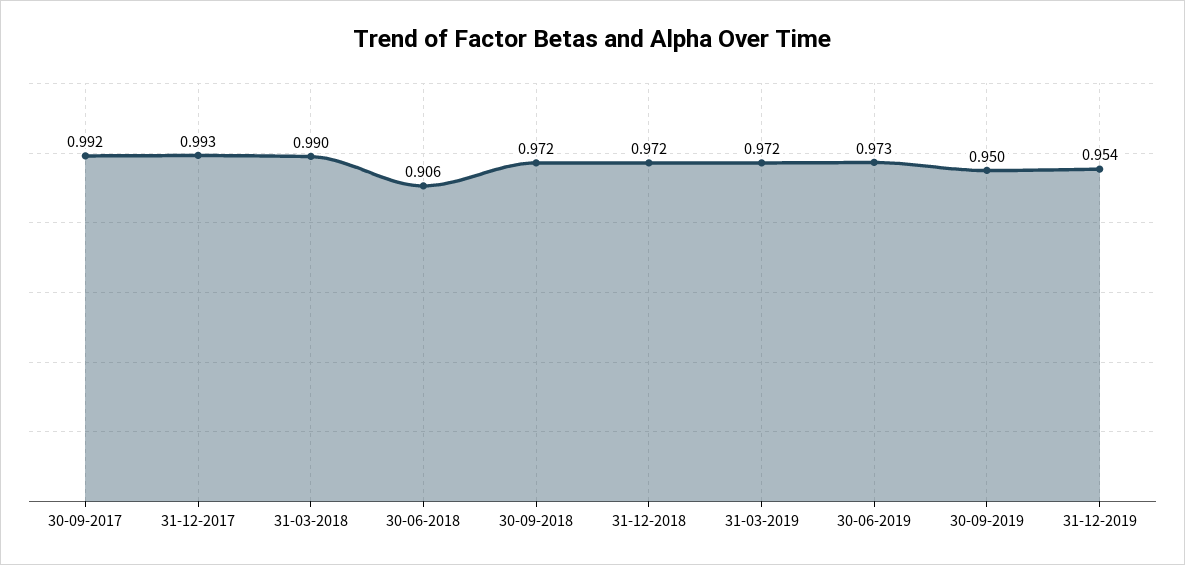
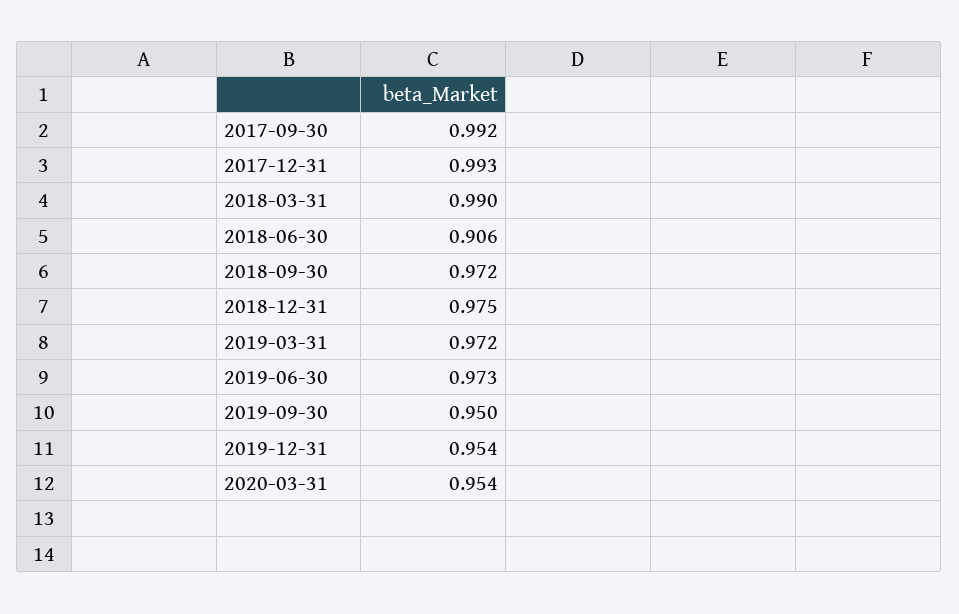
31-12-2018: 0.972 -> 0.975
2020-03-31: none -> 0.954

